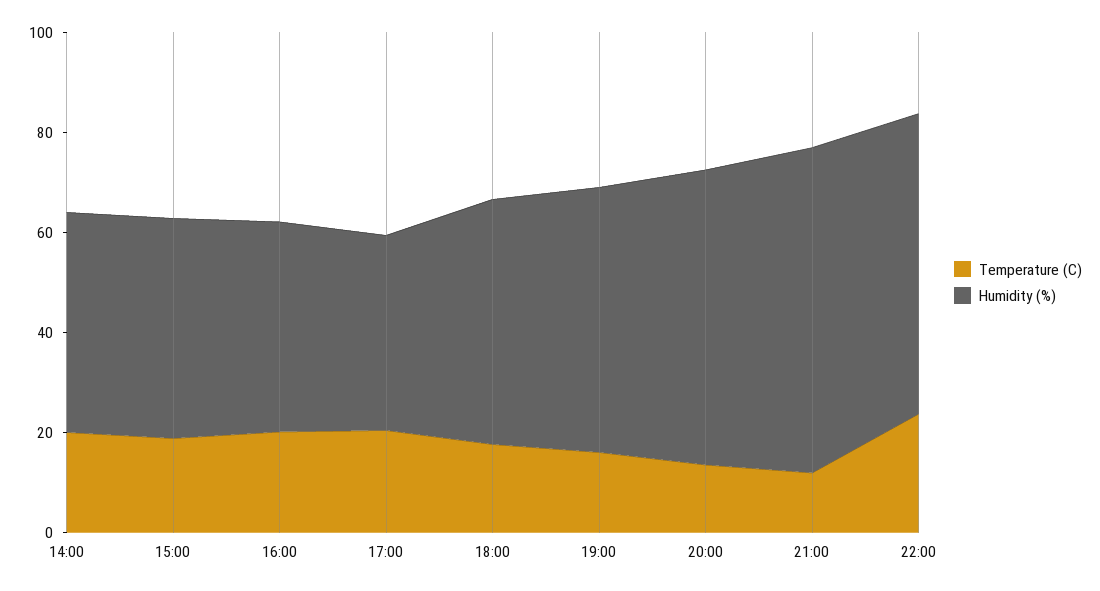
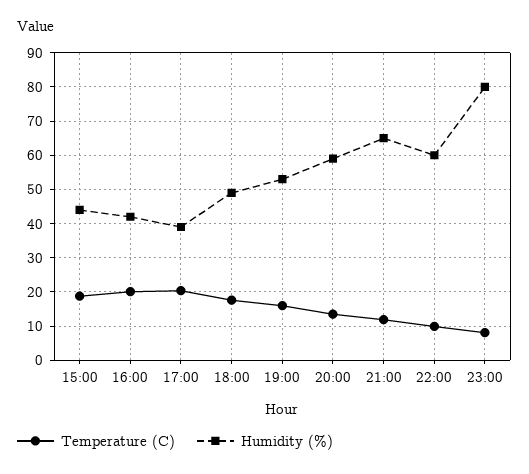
Temperature (C), 14:00: 20 -> none
Humidity (%), 14:00: 45 -> none
Temperature (C), 22:00: 25 -> 10
Temperature (C), 23:00: none -> 8
Humidity (%), 23:00: none -> 80

